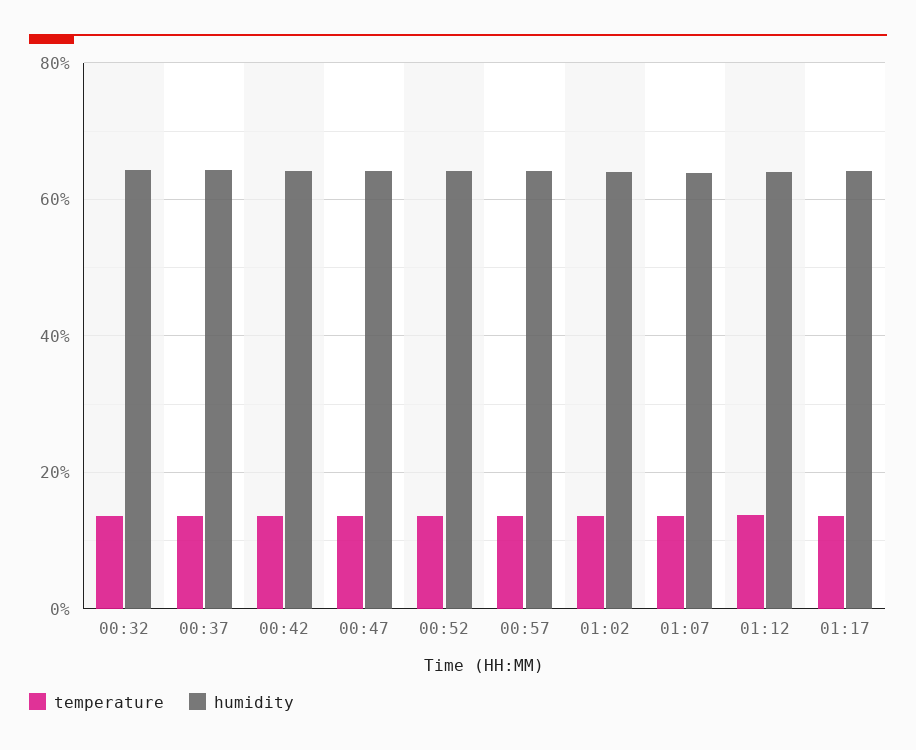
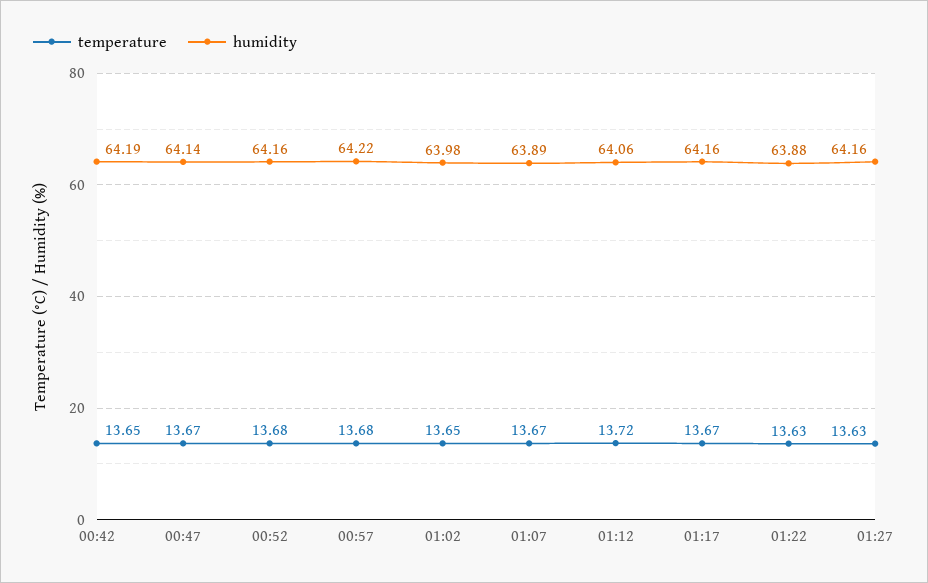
temperature, 00:32: 14 -> none
humidity, 00:32: 64 -> none
temperature, 00:37: 14 -> none
humidity, 00:37: 64 -> none
temperature, 01:22: none -> 13.63
humidity, 01:22: none -> 63.88
temperature, 01:27: none -> 13.63
humidity, 01:27: none -> 64.16

